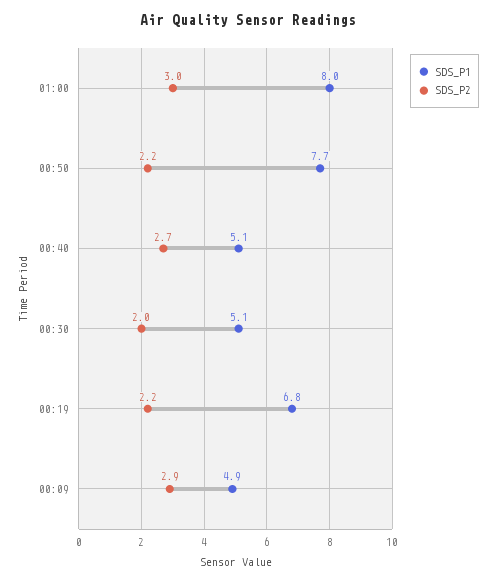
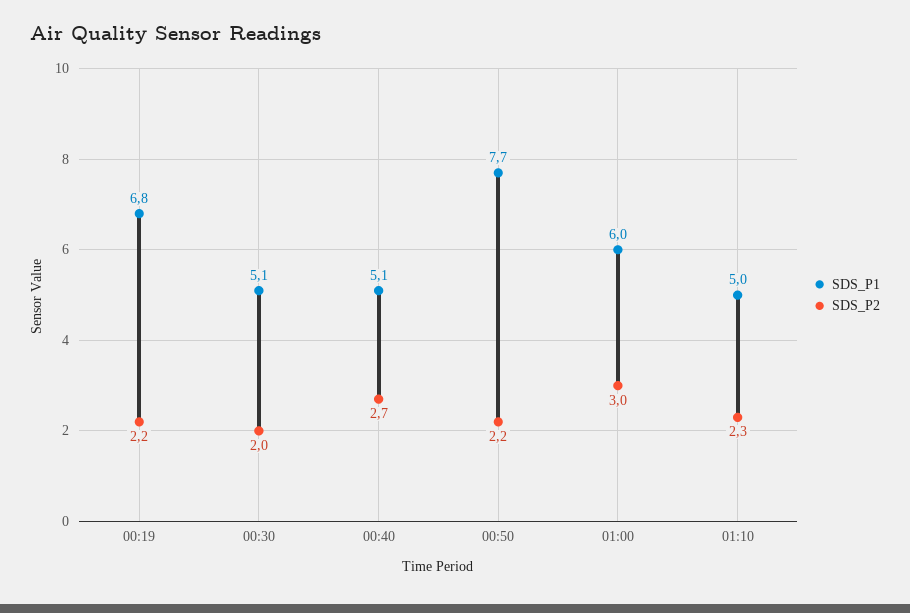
SDS_P1, 01:00: 8 -> 6
SDS_P1, 00:09: 4.9 -> none
SDS_P2, 00:09: 2.9 -> none
SDS_P1, 01:10: none -> 5
SDS_P2, 01:10: none -> 2.3

